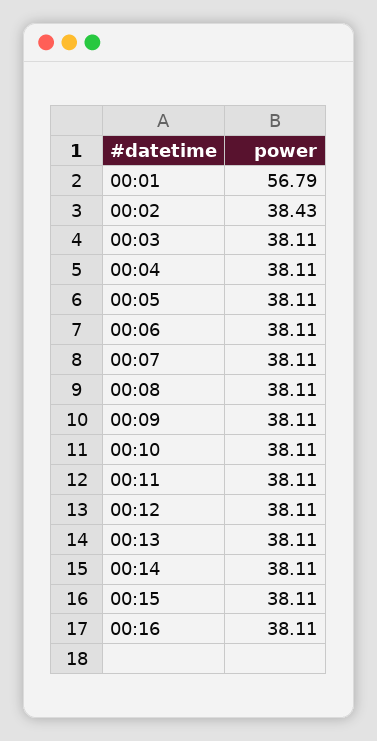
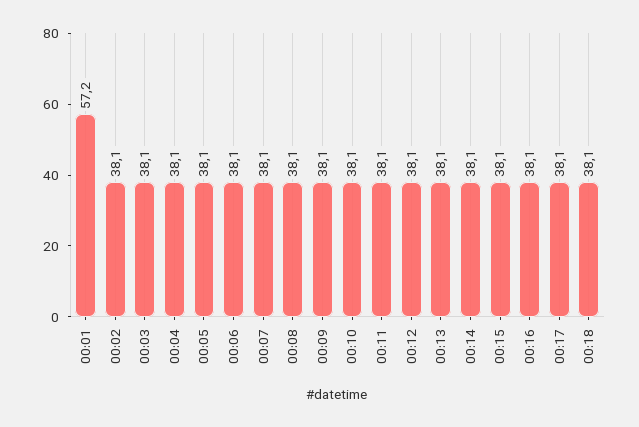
00:01: 56.79 -> 57.2
00:02: 38.43 -> 38.1
00:17: none -> 38.1
00:18: none -> 38.1

